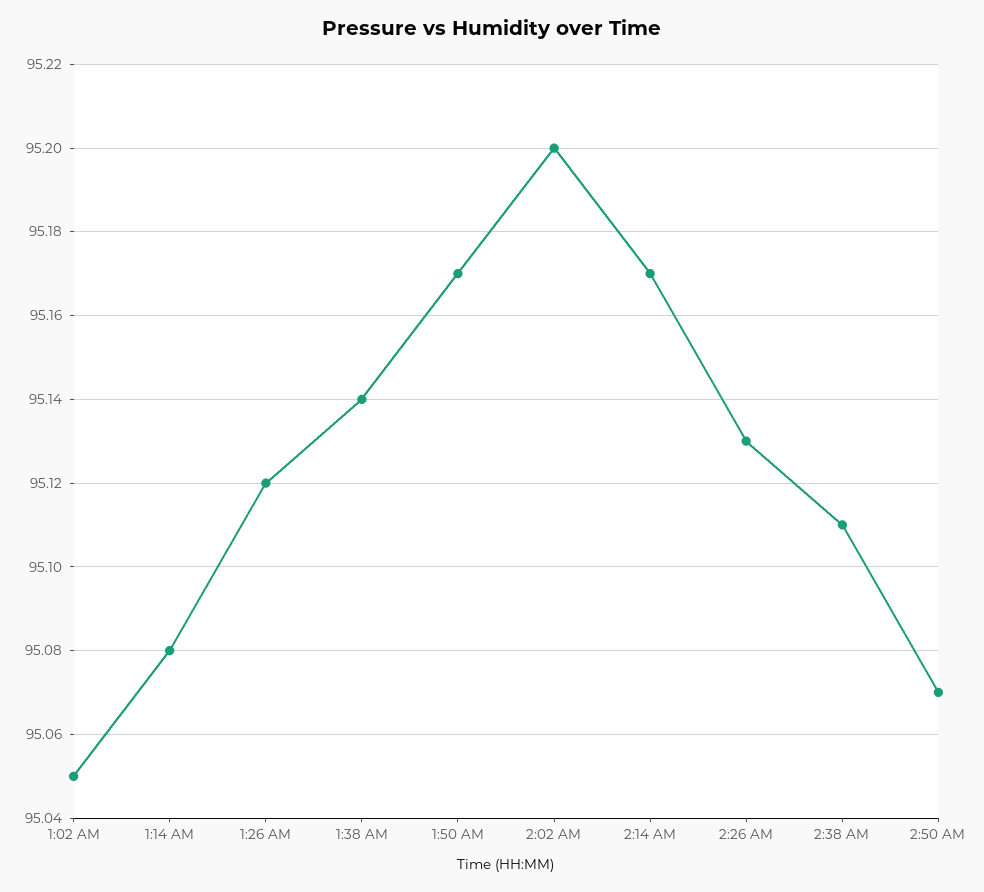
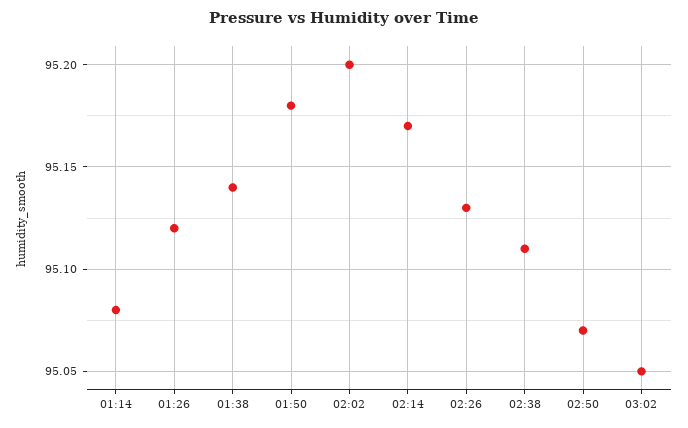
1:02 AM: 95.05 -> none
1:50 AM: 95.17 -> 95.18
03:02: none -> 95.05

